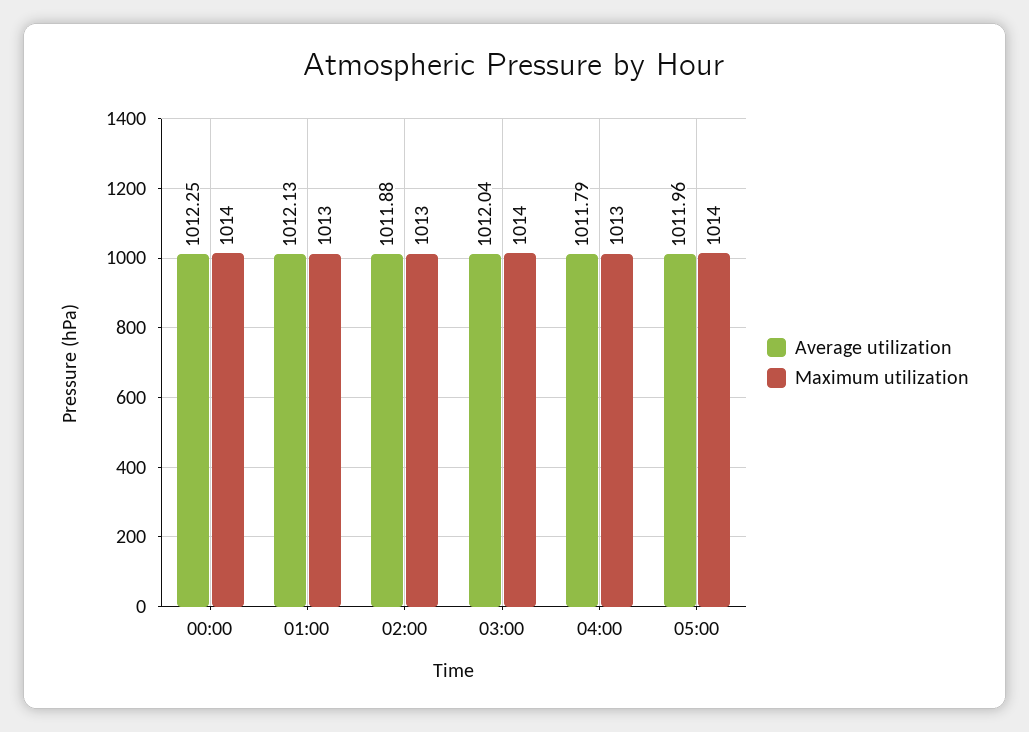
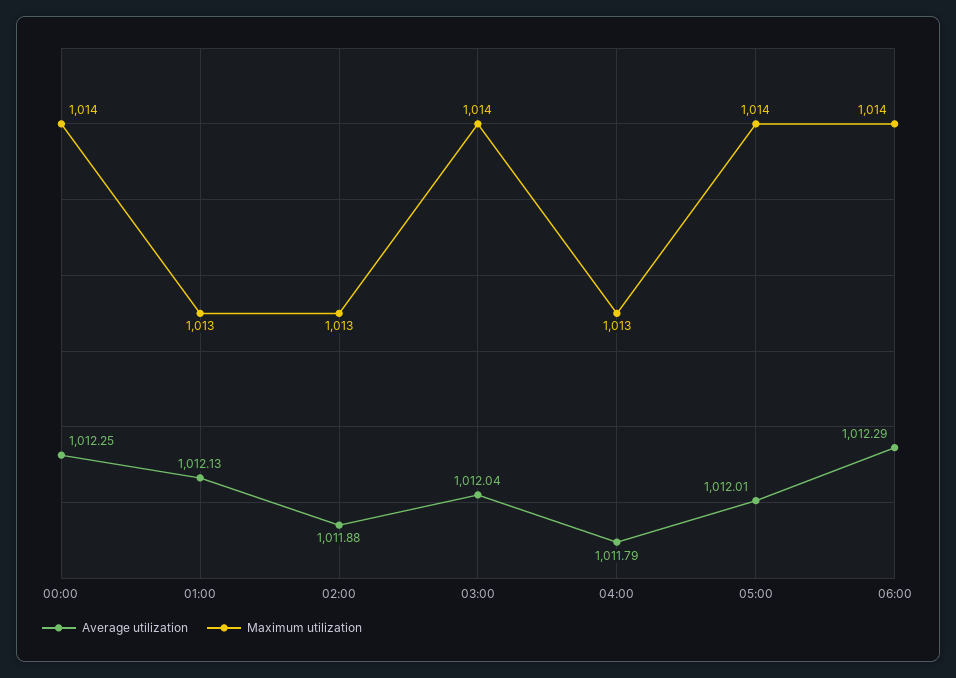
Average utilization, 05:00: 1011.96 -> 1012.01
Average utilization, 06:00: none -> 1012.29
Maximum utilization, 06:00: none -> 1014

